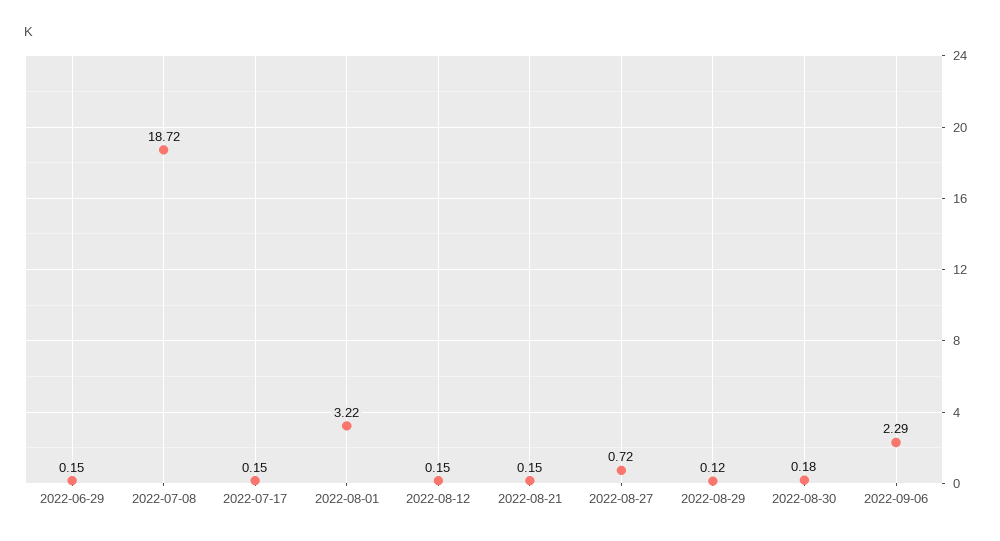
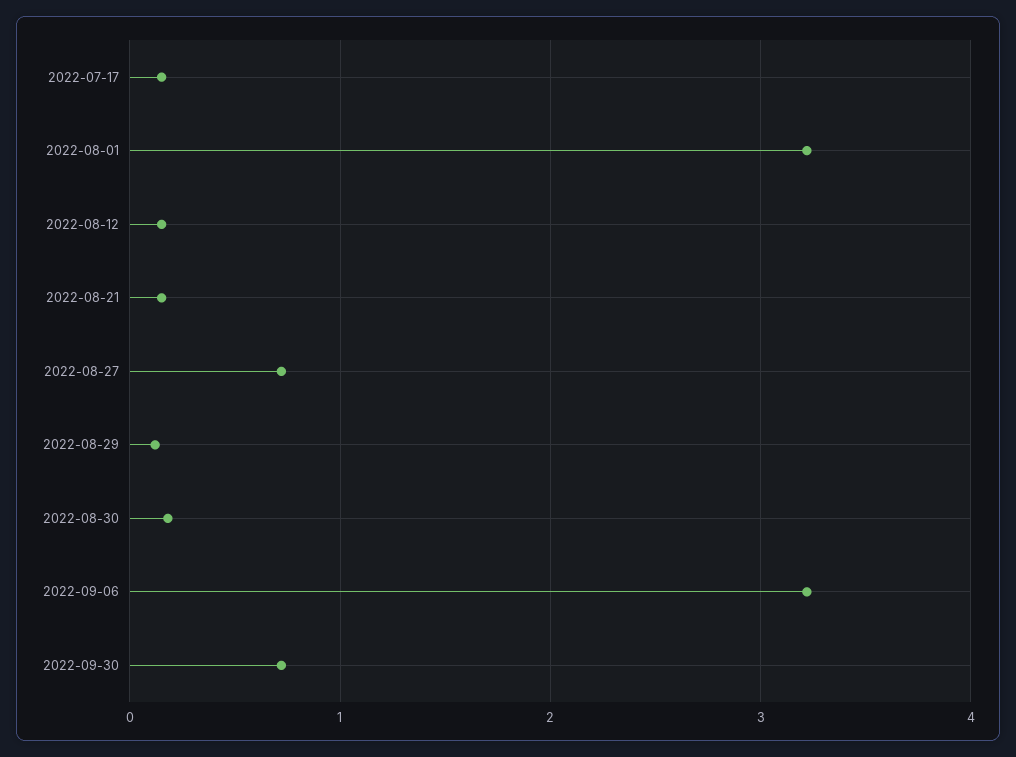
2022-06-29: 0.15 -> none
2022-07-08: 18.72 -> none
2022-09-06: 2.29 -> 3.2
2022-09-30: none -> 0.7

